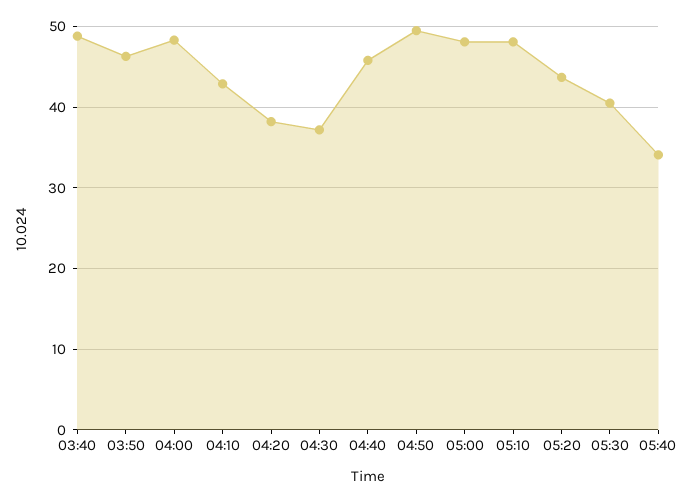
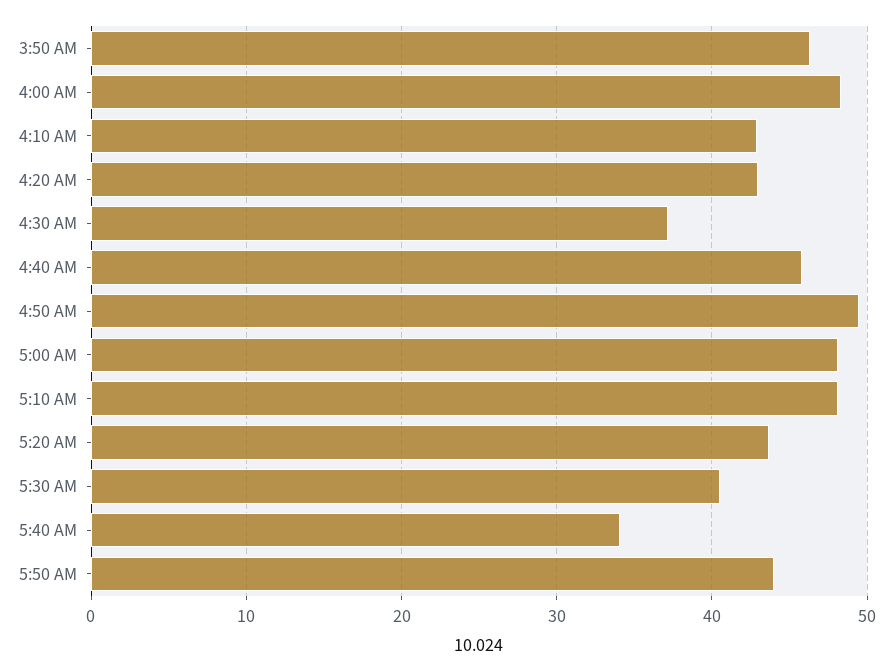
03:40: 49 -> none
04:20: 38 -> 43
5:50 AM: none -> 44

